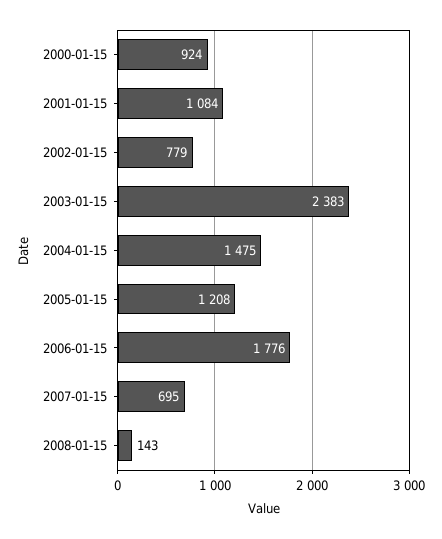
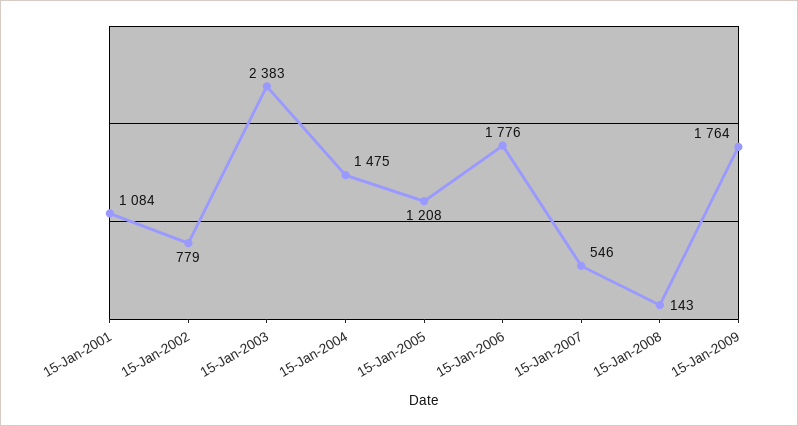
2000-01-15: 924 -> none
2007-01-15: 695 -> 546
15-Jan-2009: none -> 1764

